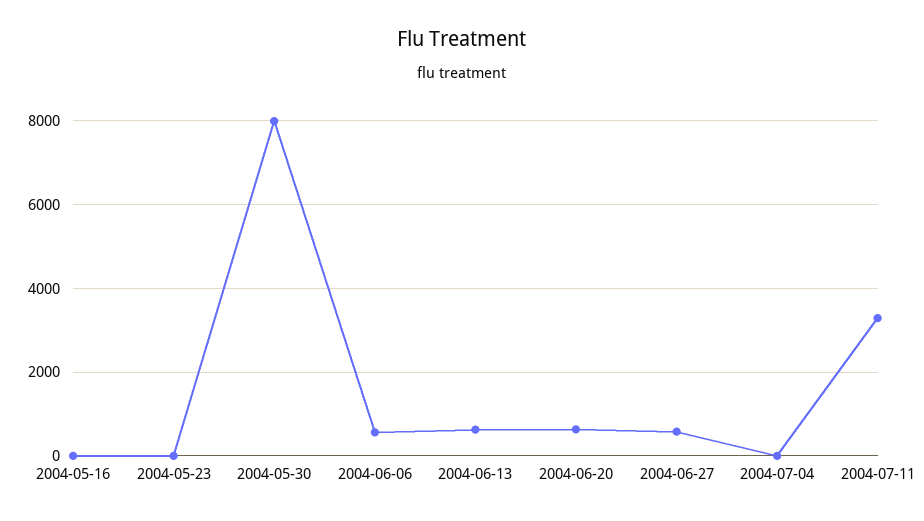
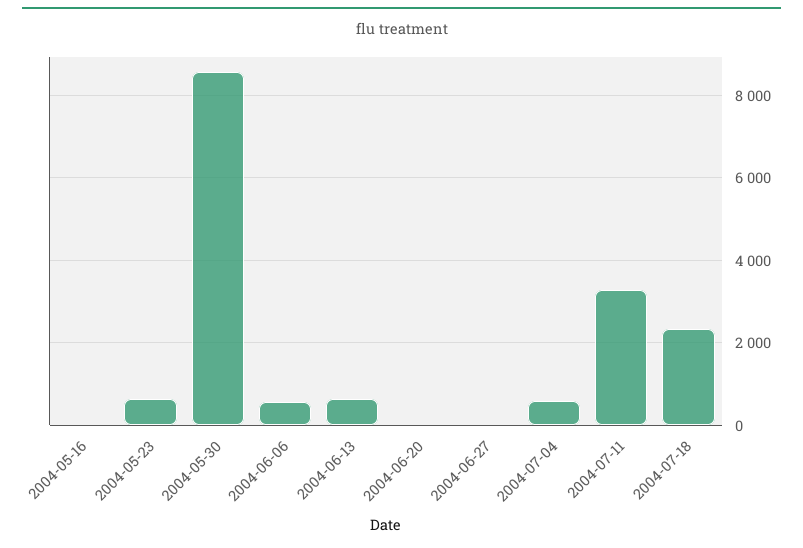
2004-05-23: 0 -> 600
2004-05-30: 8000 -> 8600
2004-06-20: 600 -> 0
2004-06-27: 600 -> 0
2004-07-04: 0 -> 600
2004-07-18: none -> 2400

